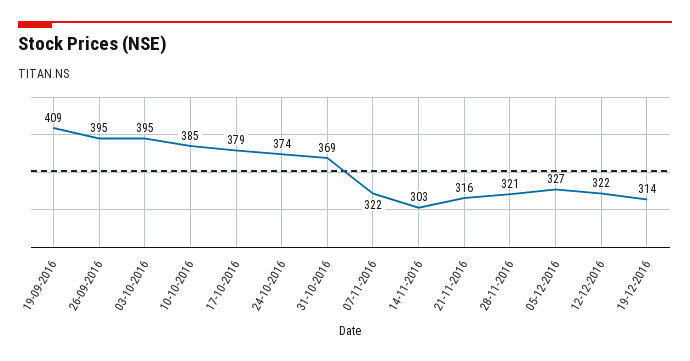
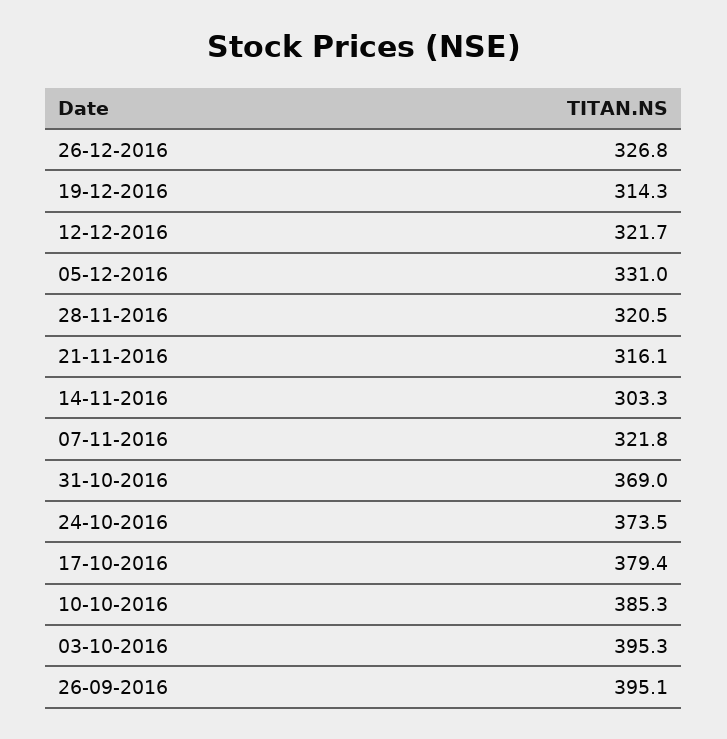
19-09-2016: 409 -> none
05-12-2016: 327 -> 331
26-12-2016: none -> 326.8

